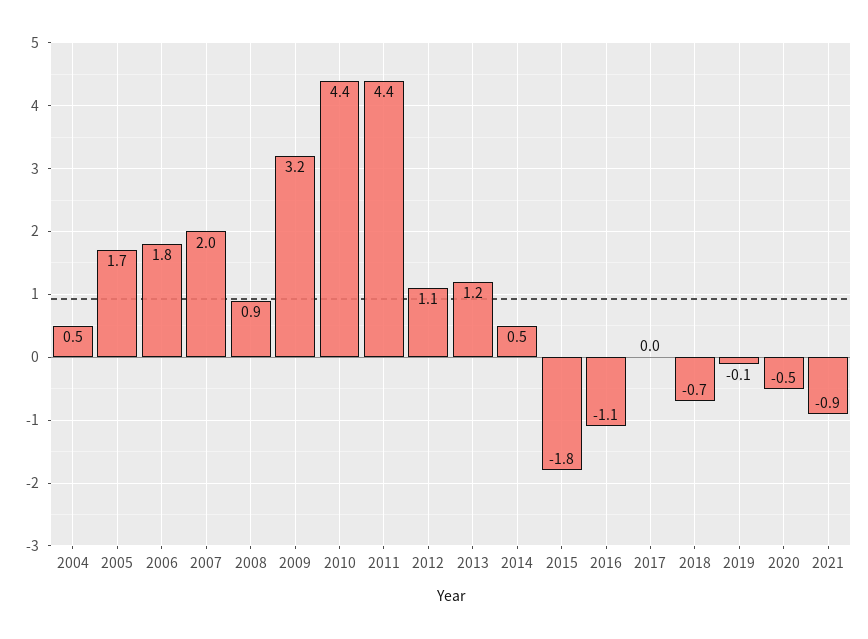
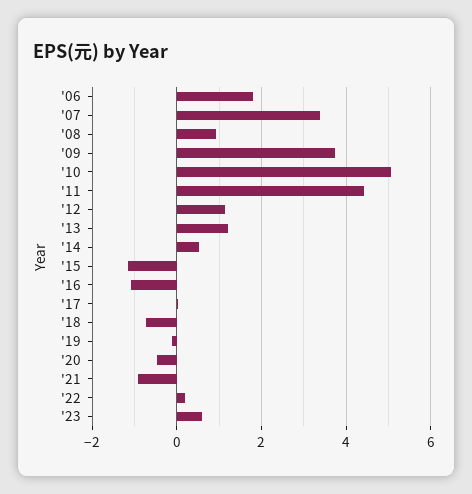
2004: 0.5 -> none
2005: 1.7 -> none
2007: 2 -> 3.4
2009: 3.2 -> 3.8
2010: 4.4 -> 5
2015: -1.8 -> -1.2
'22: none -> 0.2
'23: none -> 0.6

